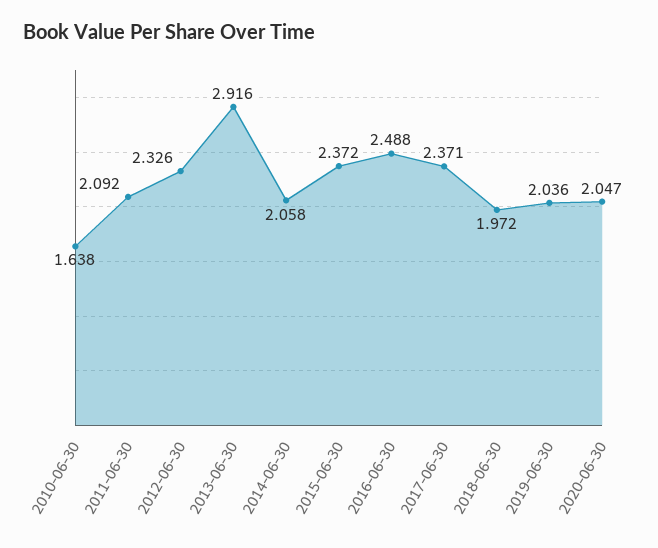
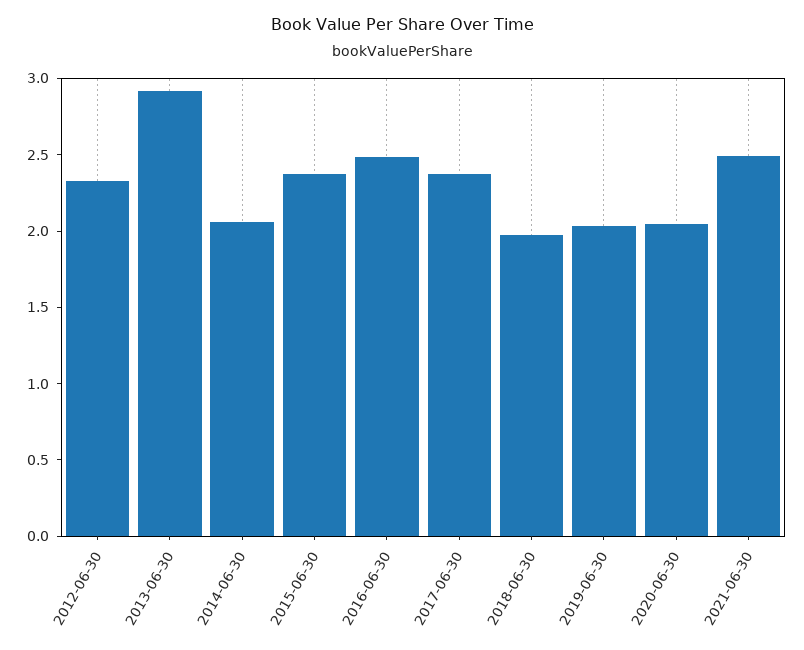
2010-06-30: 1.638 -> none
2011-06-30: 2.092 -> none
2021-06-30: none -> 2.5

